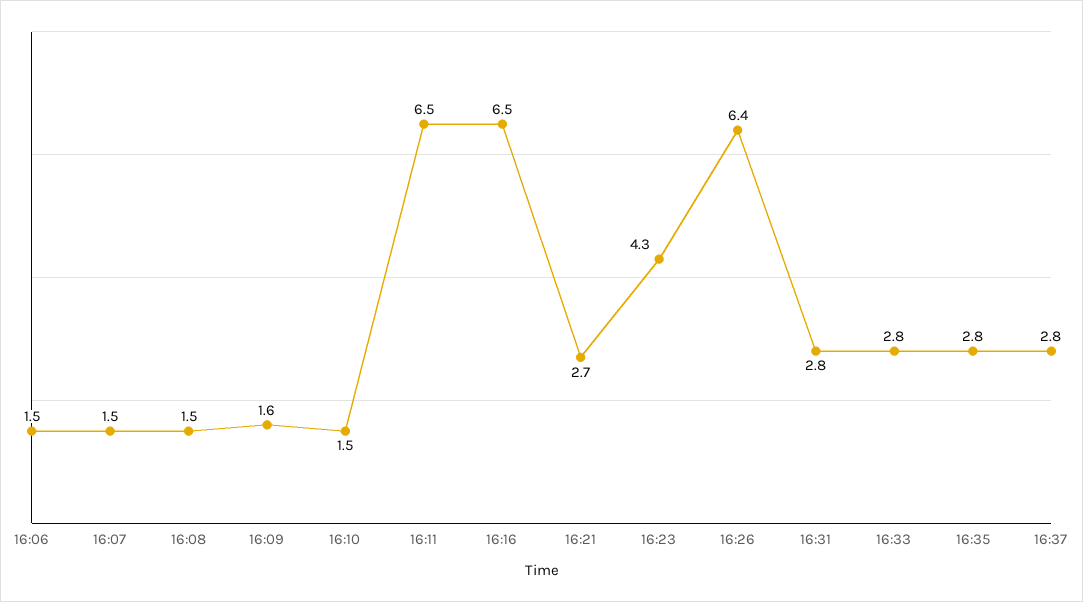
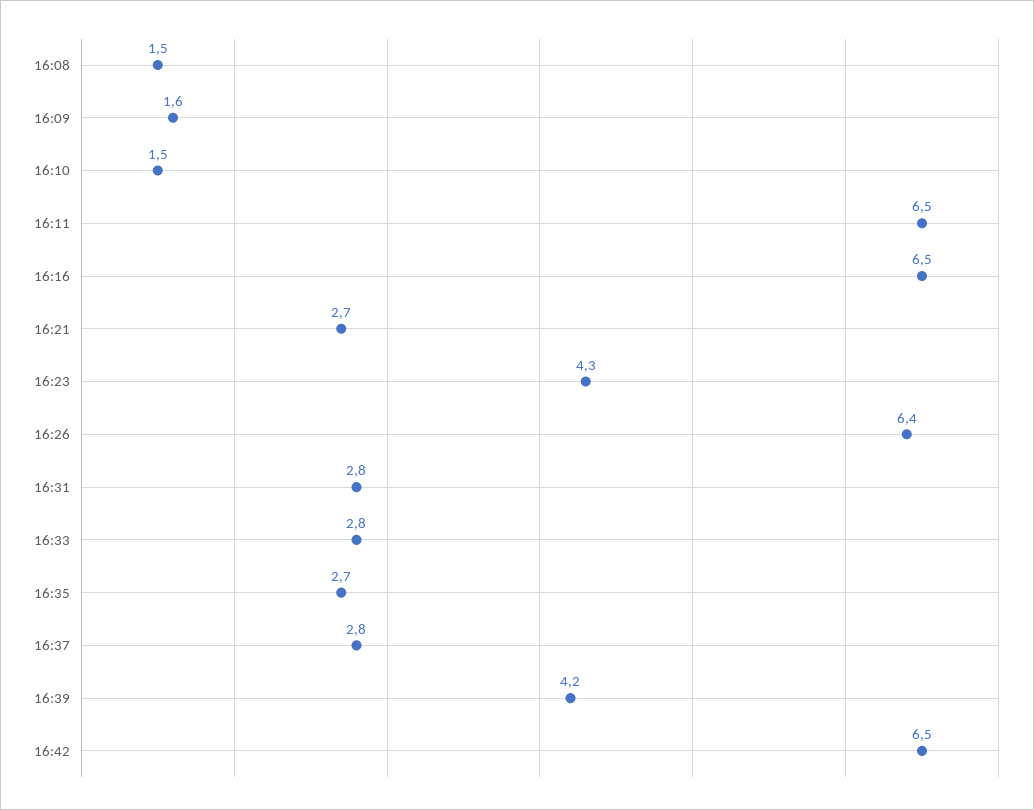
16:06: 1.5 -> none
16:07: 1.5 -> none
16:35: 2.8 -> 2.7
16:39: none -> 4.2
16:42: none -> 6.5

